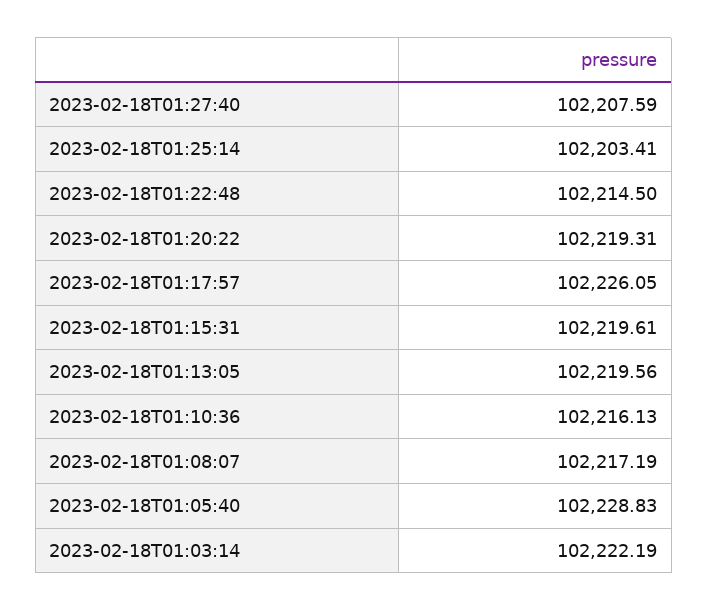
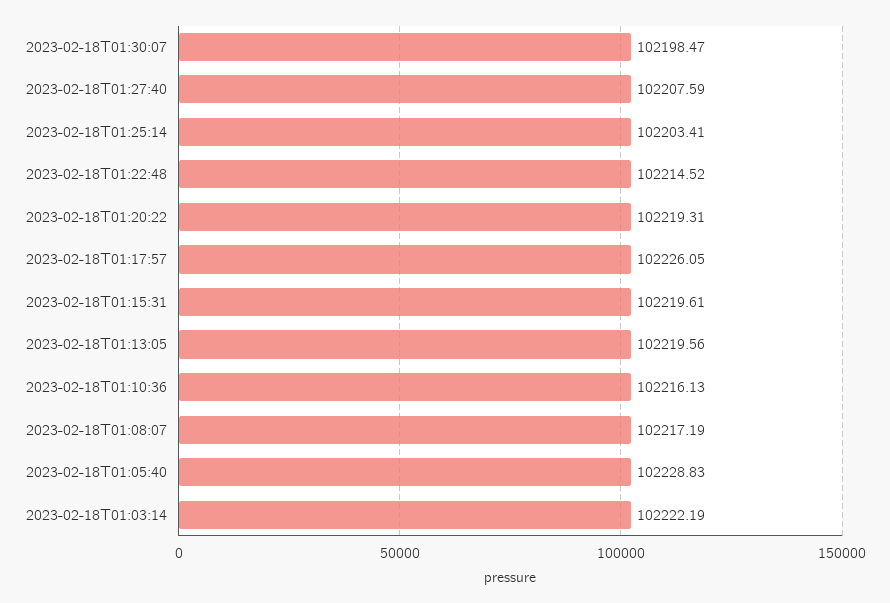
2023-02-18T01:22:48: 102214.5 -> 102214.52
2023-02-18T01:30:07: none -> 102198.47

